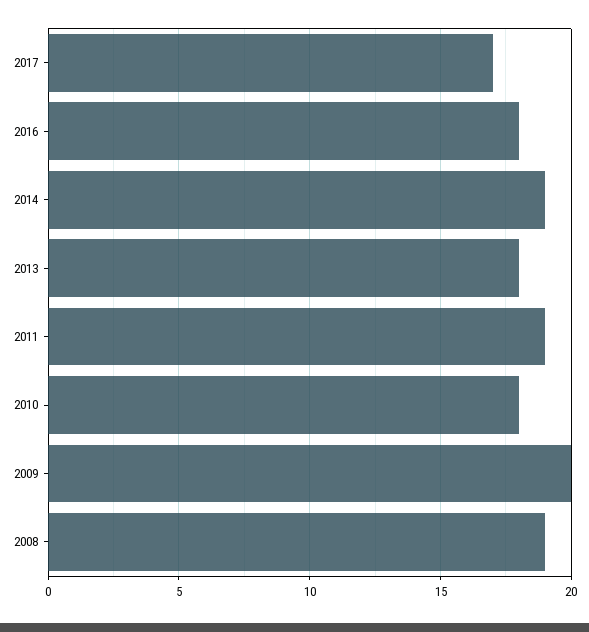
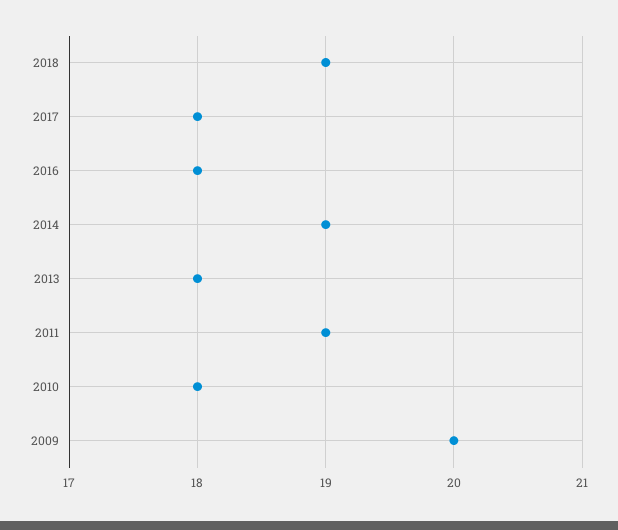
2017: 17 -> 18
2008: 19 -> none
2018: none -> 19

